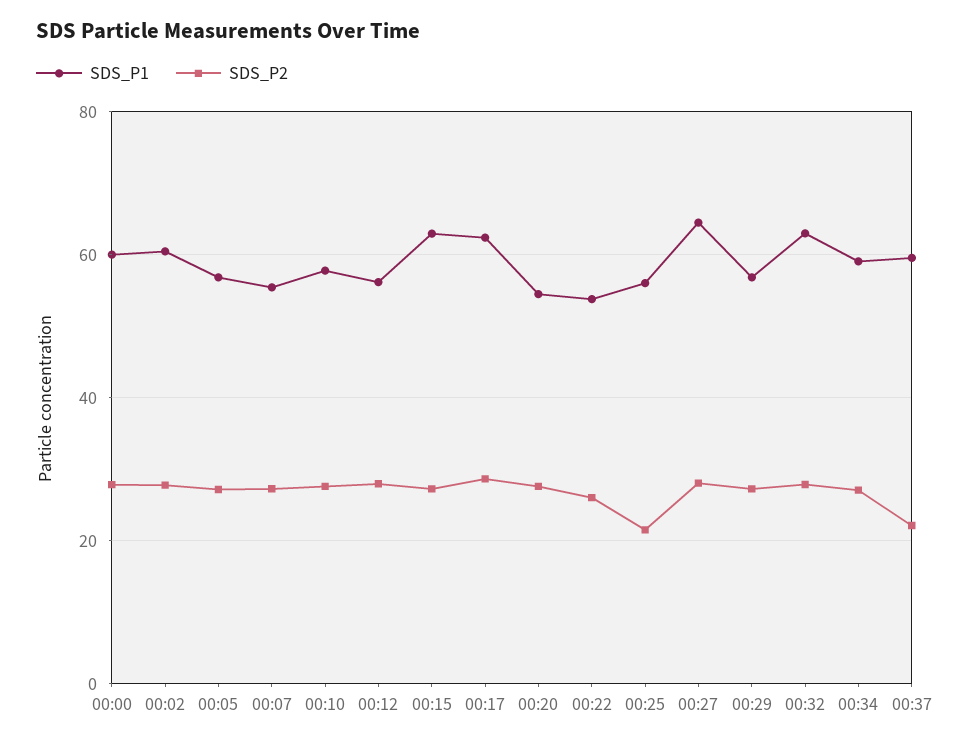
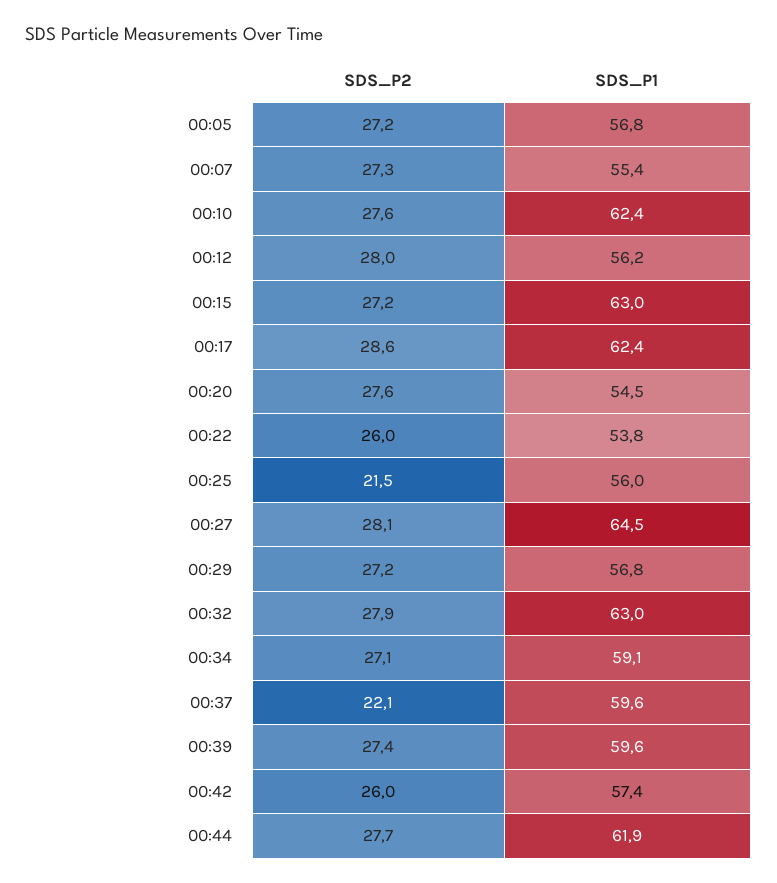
SDS_P1, 00:00: 60 -> none
SDS_P2, 00:00: 28 -> none
SDS_P1, 00:02: 60 -> none
SDS_P2, 00:02: 28 -> none
SDS_P1, 00:10: 58 -> 62.4
SDS_P2, 00:39: none -> 27.4
SDS_P1, 00:39: none -> 59.6
SDS_P2, 00:42: none -> 26
SDS_P1, 00:42: none -> 57.4
SDS_P2, 00:44: none -> 27.7
SDS_P1, 00:44: none -> 61.9

